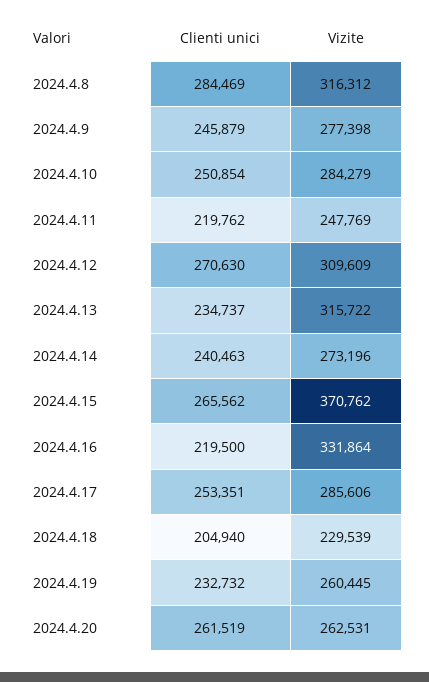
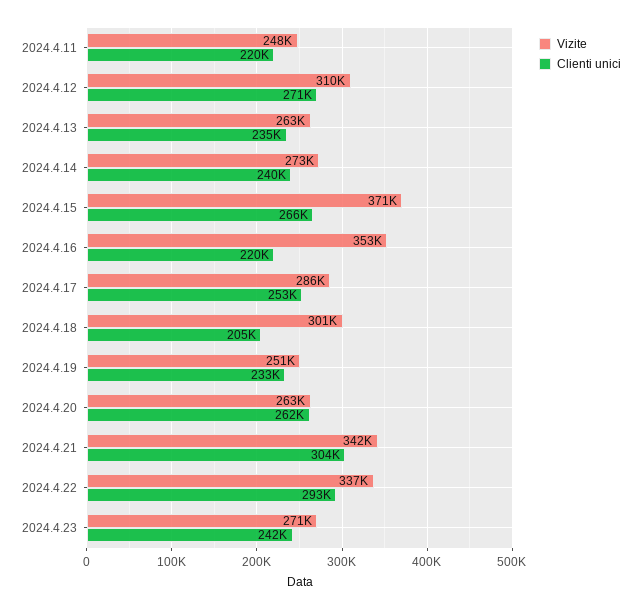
Clienti unici, 2024.4.8: 284469 -> none
Vizite, 2024.4.8: 316312 -> none
Clienti unici, 2024.4.9: 245879 -> none
Vizite, 2024.4.9: 277398 -> none
Clienti unici, 2024.4.10: 250854 -> none
Vizite, 2024.4.10: 284279 -> none
Vizite, 2024.4.13: 315722 -> 263000
Vizite, 2024.4.16: 331864 -> 353000
Vizite, 2024.4.18: 229539 -> 301000
Vizite, 2024.4.19: 260445 -> 251000
Vizite, 2024.4.21: none -> 342000
Clienti unici, 2024.4.21: none -> 304000
Vizite, 2024.4.22: none -> 337000
Clienti unici, 2024.4.22: none -> 293000
Vizite, 2024.4.23: none -> 271000
Clienti unici, 2024.4.23: none -> 242000

